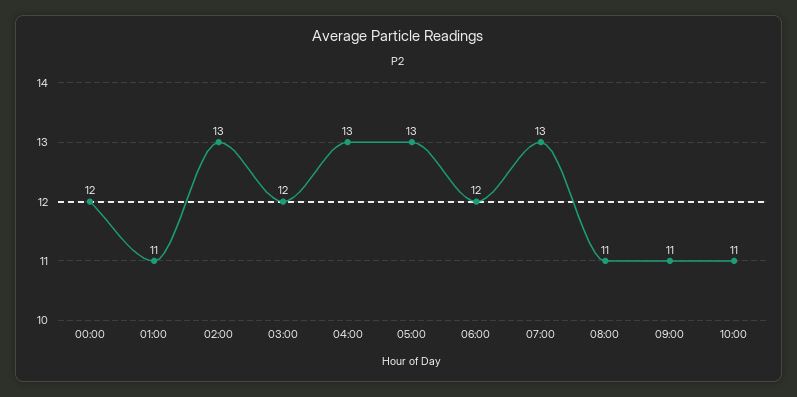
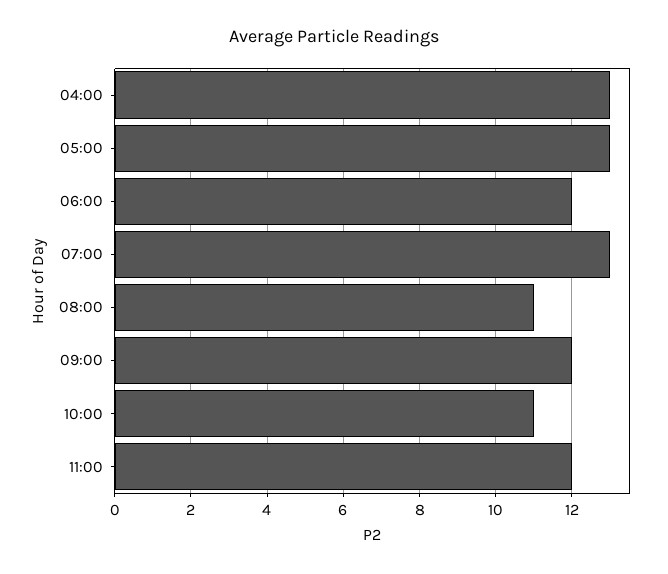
00:00: 12 -> none
01:00: 11 -> none
02:00: 13 -> none
03:00: 12 -> none
09:00: 11 -> 12
11:00: none -> 12

